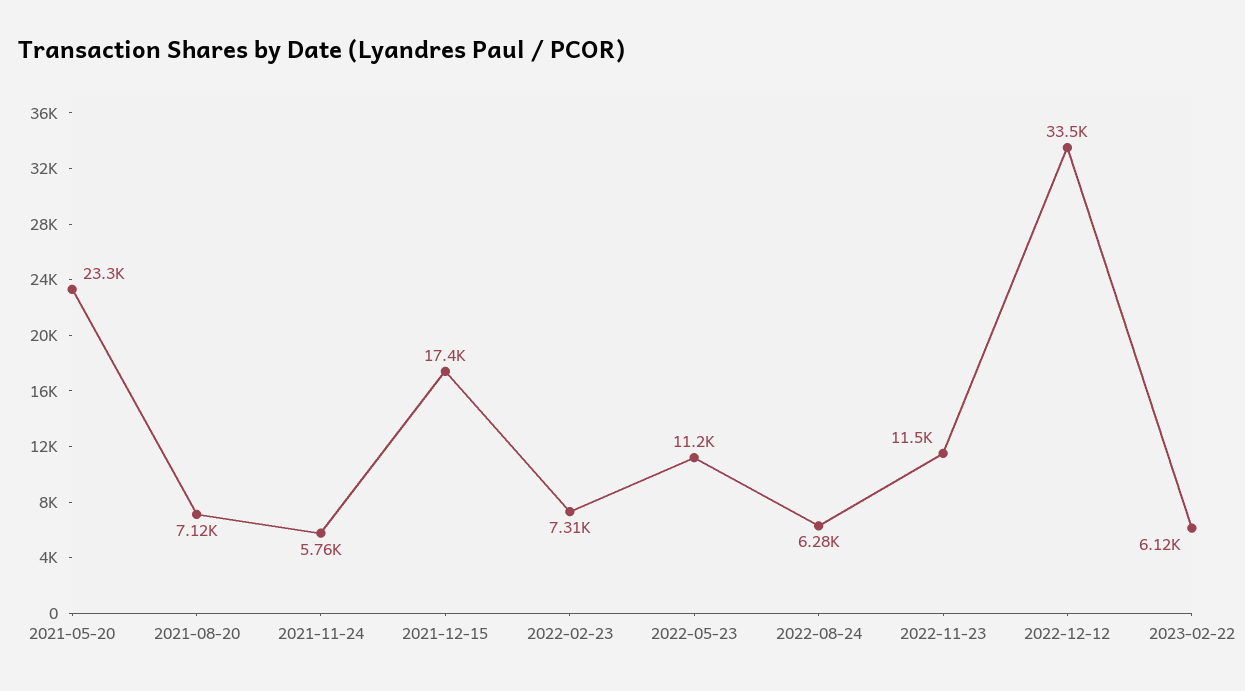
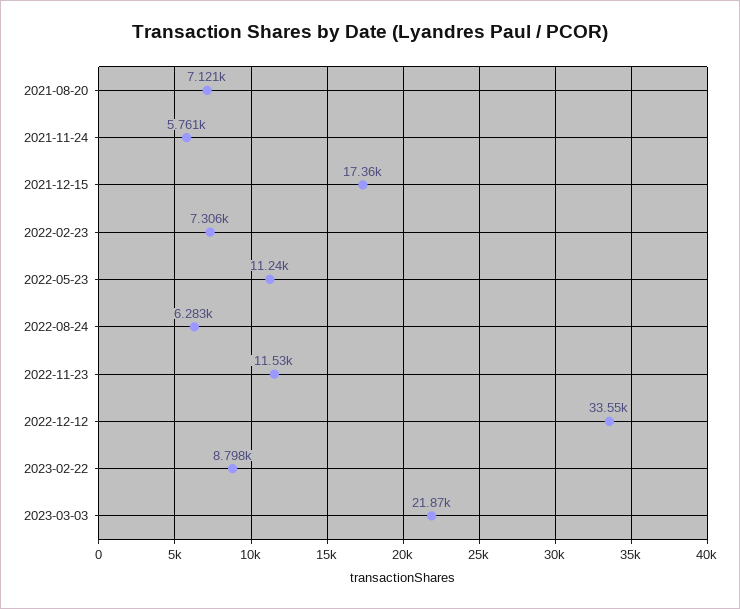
2021-05-20: 23300 -> none
2023-02-22: 6120 -> 8798
2023-03-03: none -> 21870

